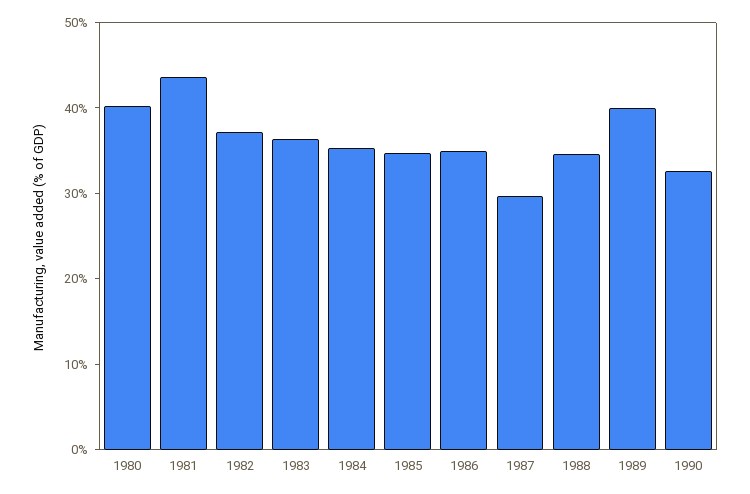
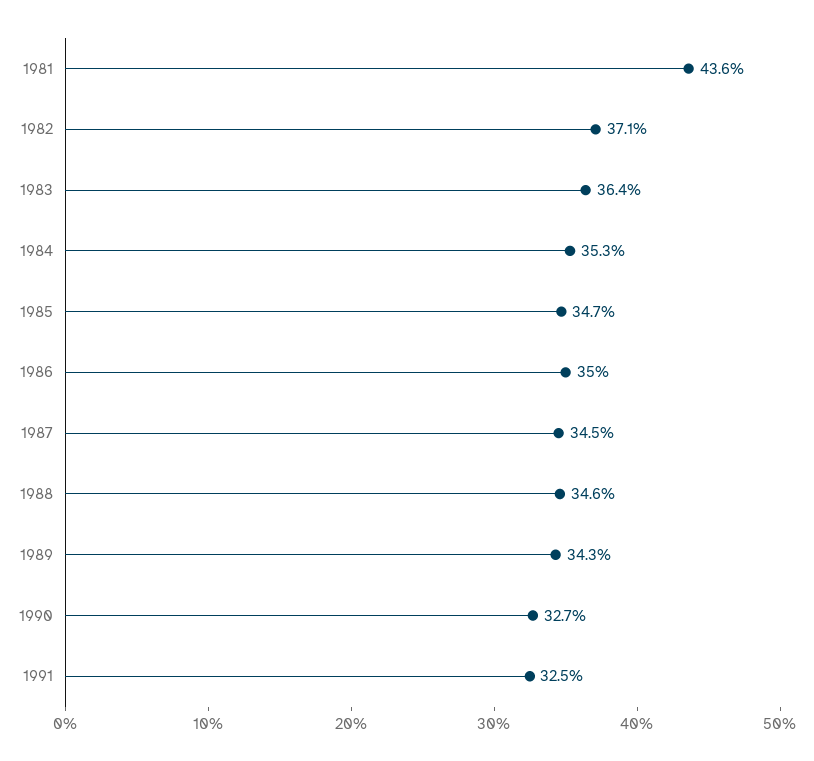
1980: 40 -> none
1987: 30 -> 34.5
1989: 40 -> 34.3
1991: none -> 32.5

